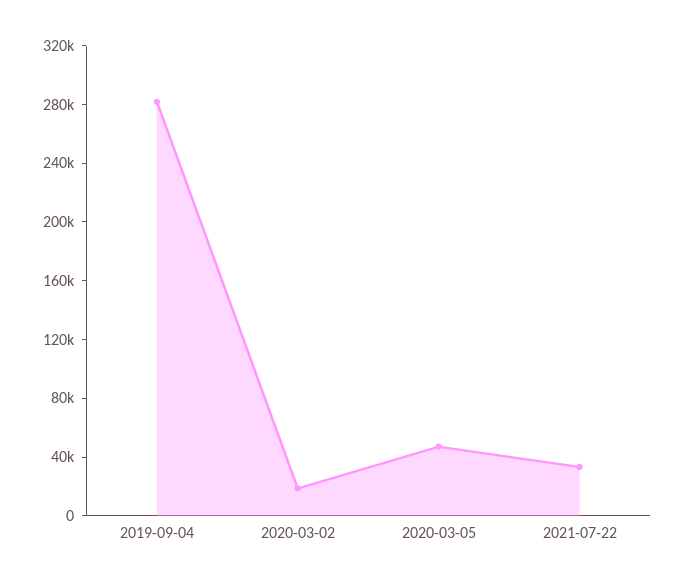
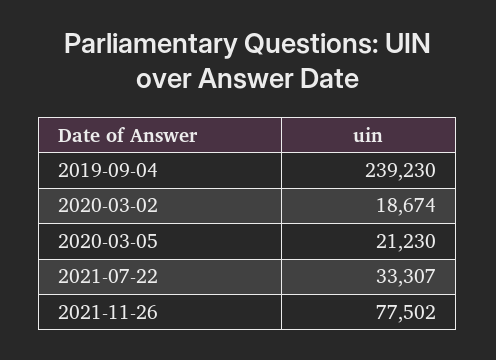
2019-09-04: 280000 -> 239230
2020-03-05: 50000 -> 21230
2021-11-26: none -> 77502

